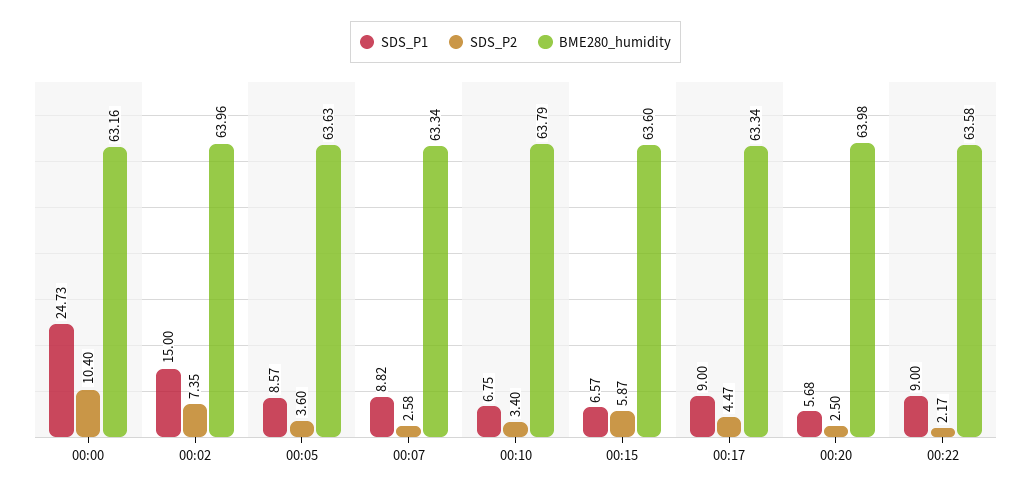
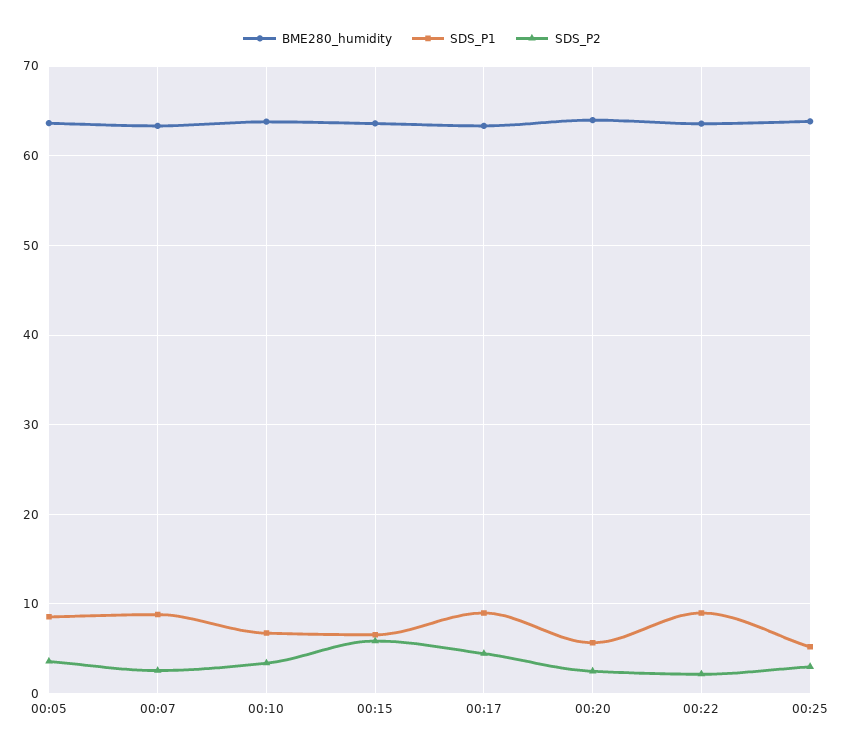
SDS_P1, 00:00: 24.73 -> none
SDS_P2, 00:00: 10.4 -> none
BME280_humidity, 00:00: 63.16 -> none
SDS_P1, 00:02: 15 -> none
SDS_P2, 00:02: 7.35 -> none
BME280_humidity, 00:02: 63.96 -> none
BME280_humidity, 00:25: none -> 64
SDS_P1, 00:25: none -> 5
SDS_P2, 00:25: none -> 3

